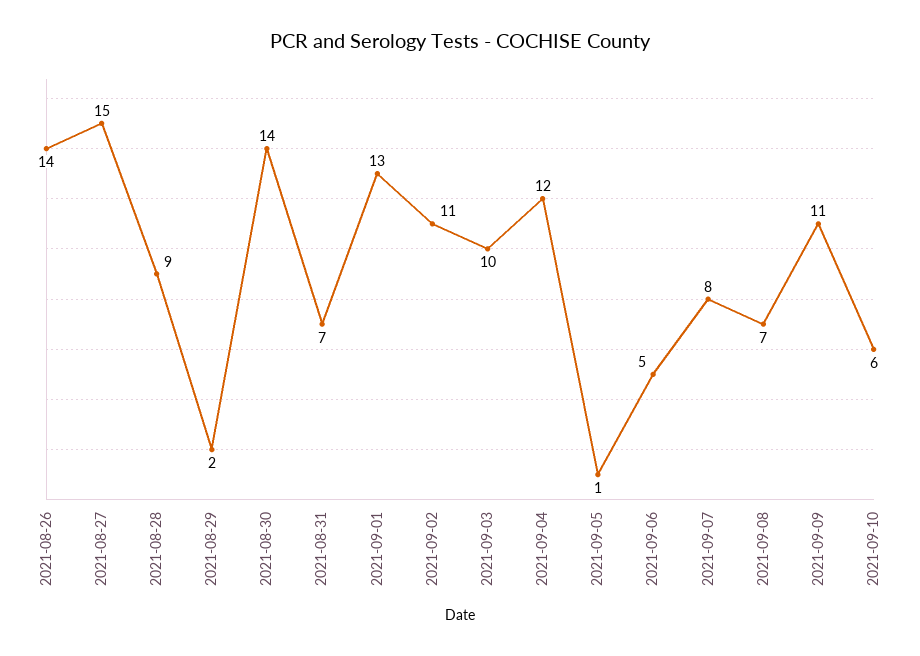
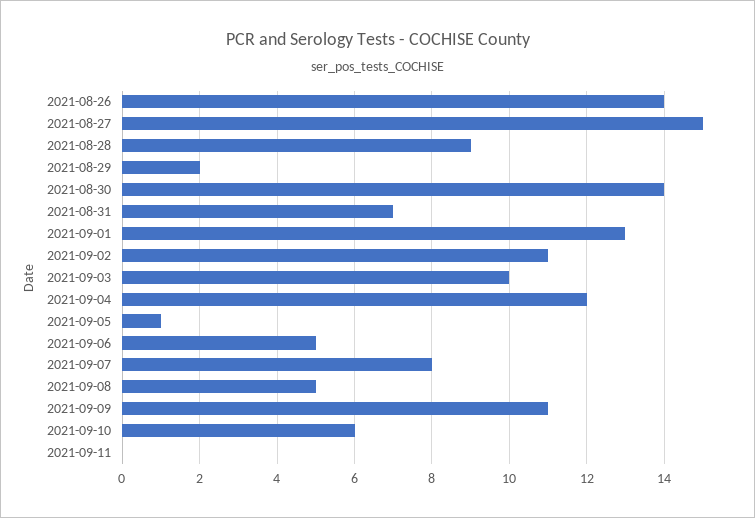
2021-09-08: 7 -> 5
2021-09-11: none -> 0

